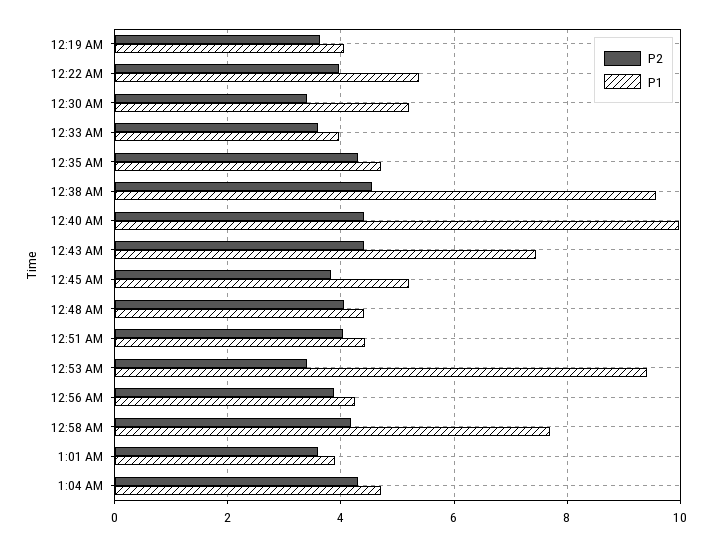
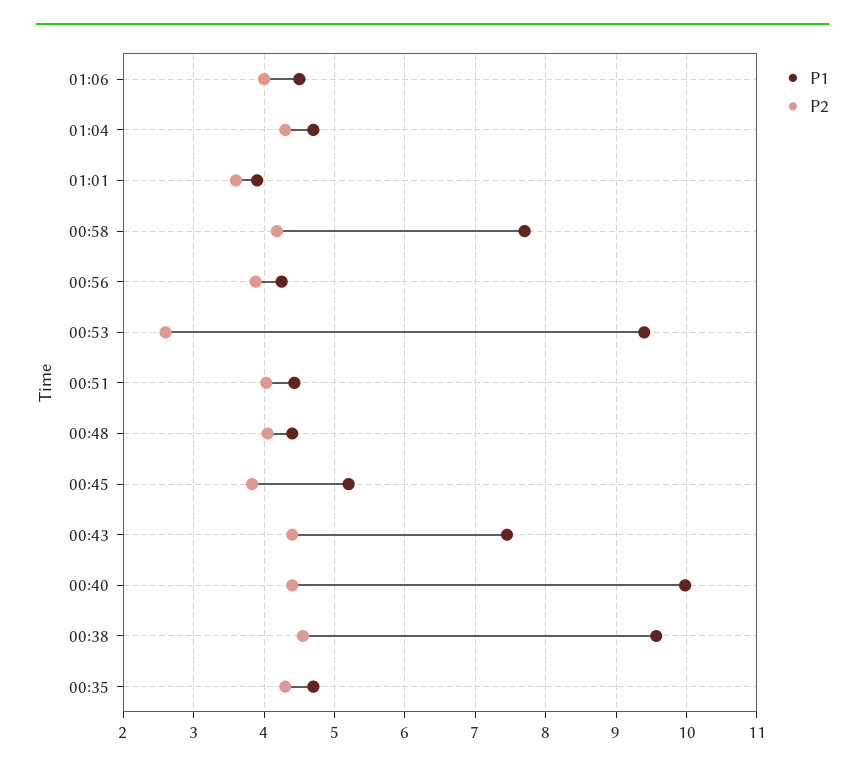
P2, 12:19 AM: 3.6 -> none
P1, 12:19 AM: 4 -> none
P2, 12:22 AM: 4 -> none
P1, 12:22 AM: 5.4 -> none
P2, 12:30 AM: 3.4 -> none
P1, 12:30 AM: 5.2 -> none
P2, 12:33 AM: 3.6 -> none
P1, 12:33 AM: 4 -> none
P2, 12:53 AM: 3.4 -> 2.6
P1, 01:06: none -> 4.5
P2, 01:06: none -> 4

